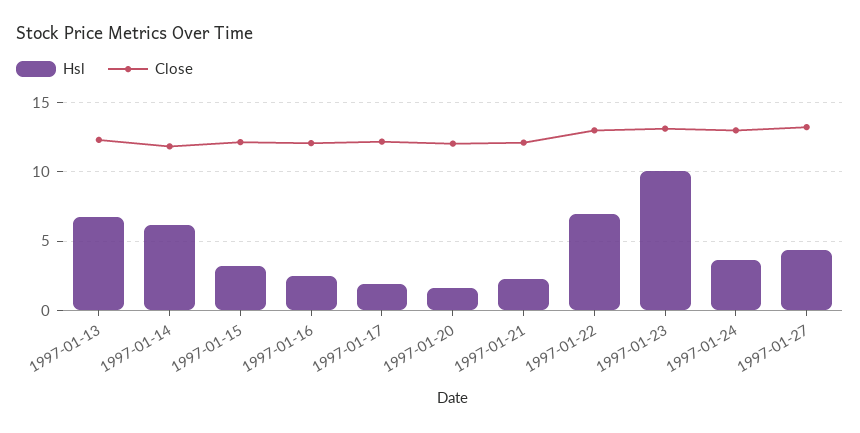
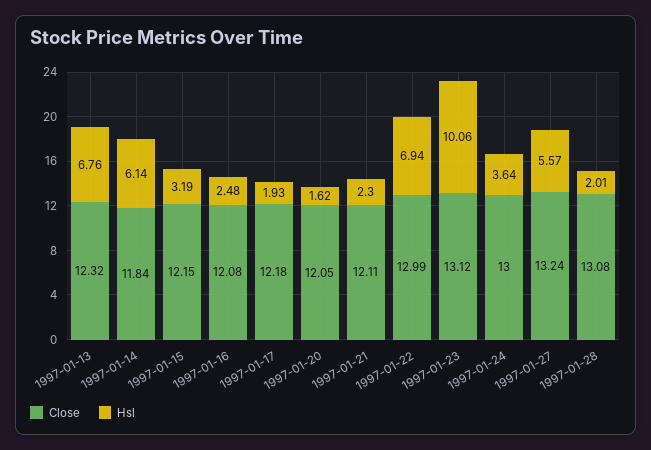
Hsl, 1997-01-27: 4.5 -> 5.57
Close, 1997-01-28: none -> 13.08
Hsl, 1997-01-28: none -> 2.01

